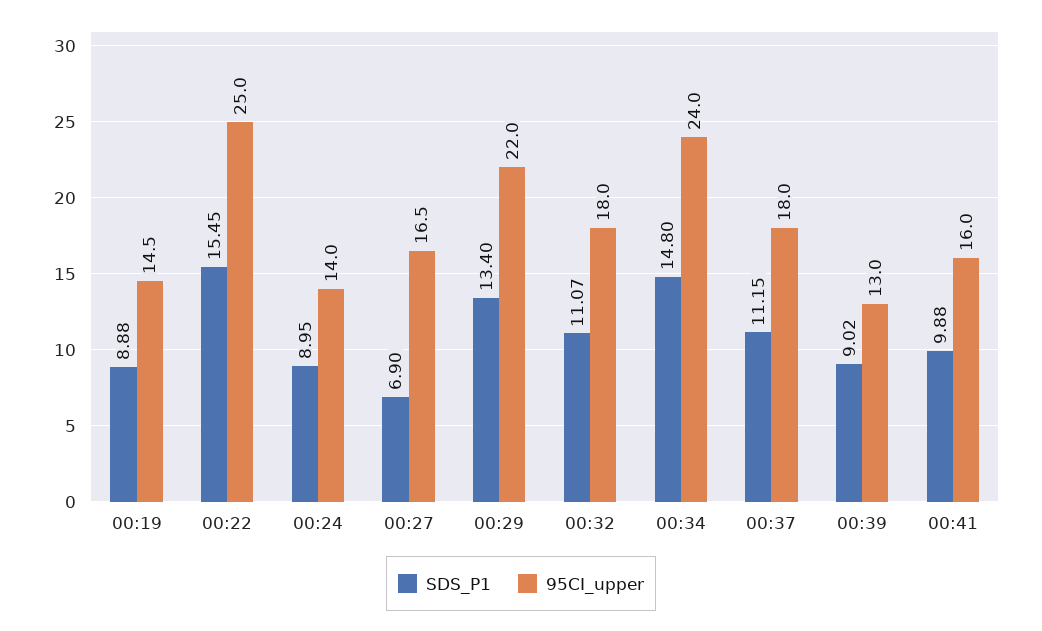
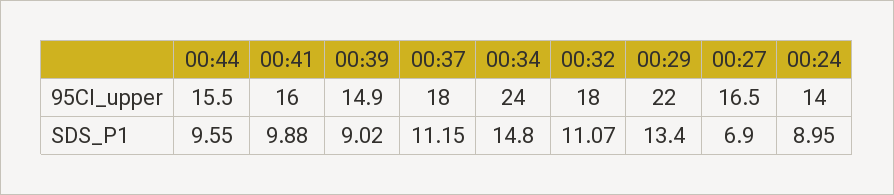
SDS_P1, 00:19: 8.88 -> none
95CI_upper, 00:19: 14.5 -> none
SDS_P1, 00:22: 15.45 -> none
95CI_upper, 00:22: 25 -> none
95CI_upper, 00:39: 13 -> 14.9
95CI_upper, 00:44: none -> 15.5
SDS_P1, 00:44: none -> 9.55

